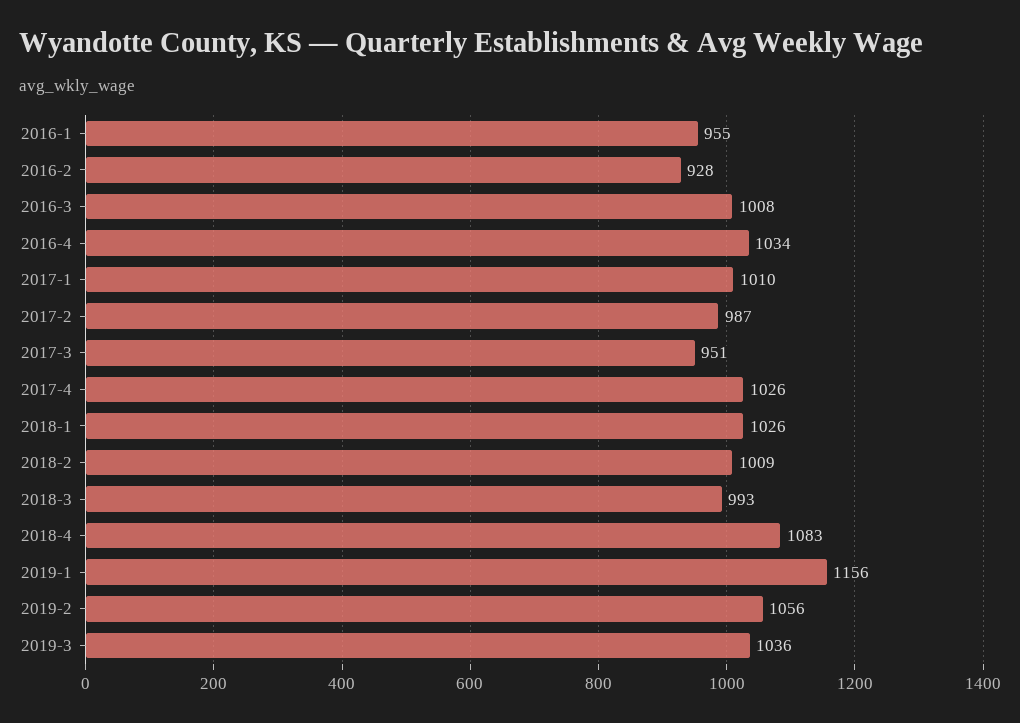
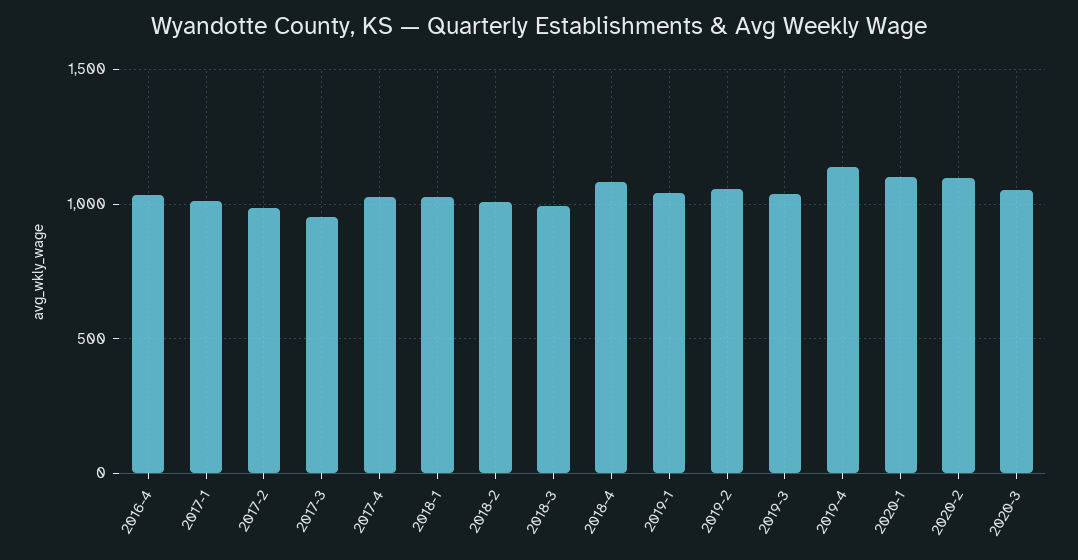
2016-1: 955 -> none
2016-2: 928 -> none
2016-3: 1008 -> none
2019-1: 1156 -> 1050
2019-4: none -> 1150
2020-1: none -> 1100
2020-2: none -> 1100
2020-3: none -> 1050

